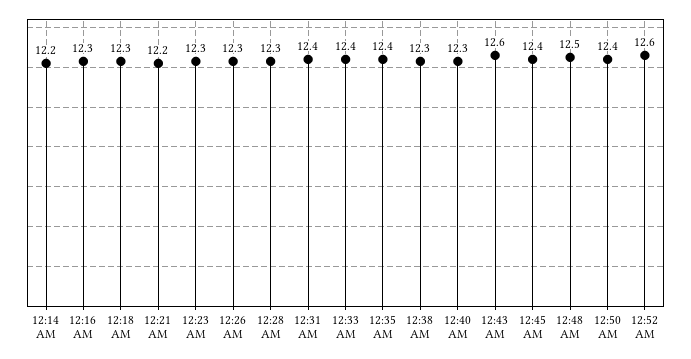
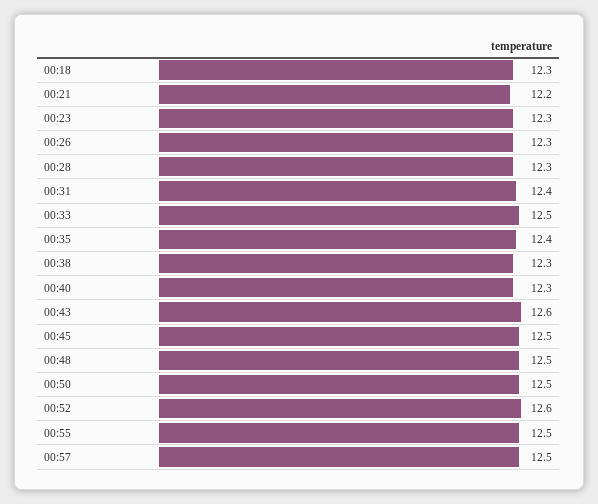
12:14 AM: 12.2 -> none
12:16 AM: 12.3 -> none
12:33 AM: 12.4 -> 12.5
12:45 AM: 12.4 -> 12.5
12:50 AM: 12.4 -> 12.5
00:55: none -> 12.5
00:57: none -> 12.5

